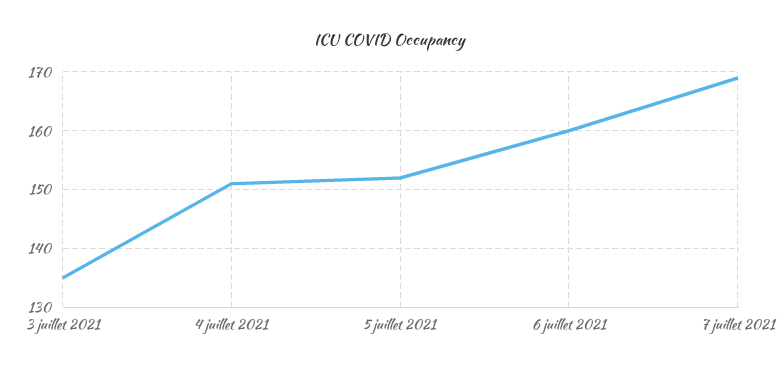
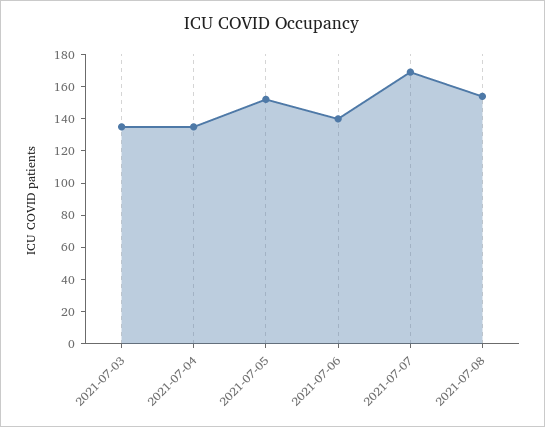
4 juillet 2021: 150 -> 135
6 juillet 2021: 160 -> 140
2021-07-08: none -> 155

